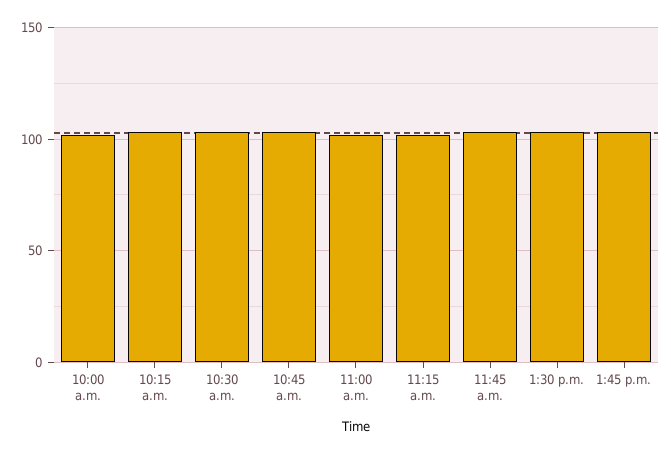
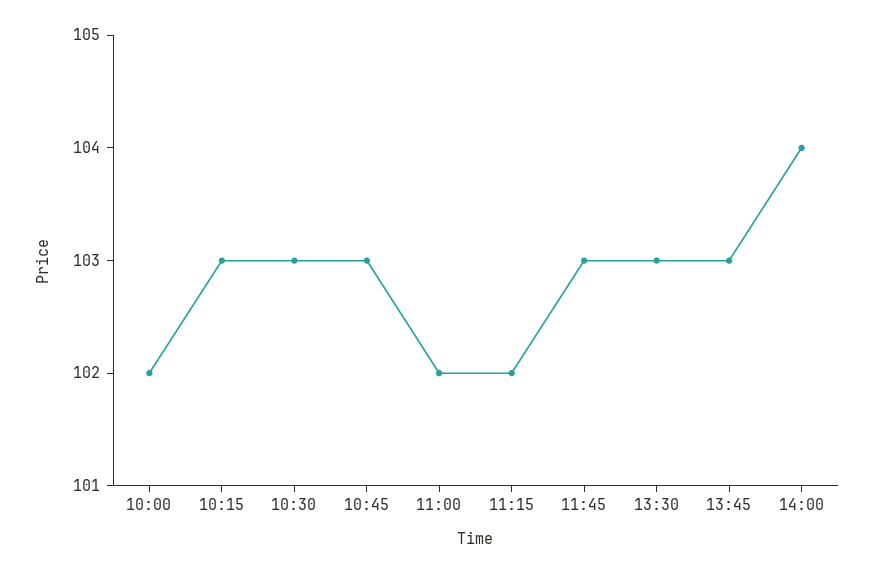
14:00: none -> 104

